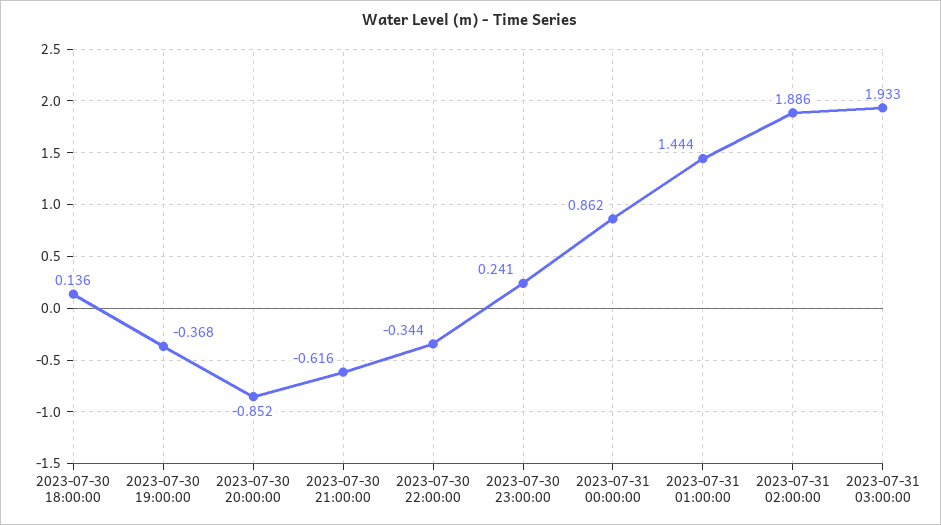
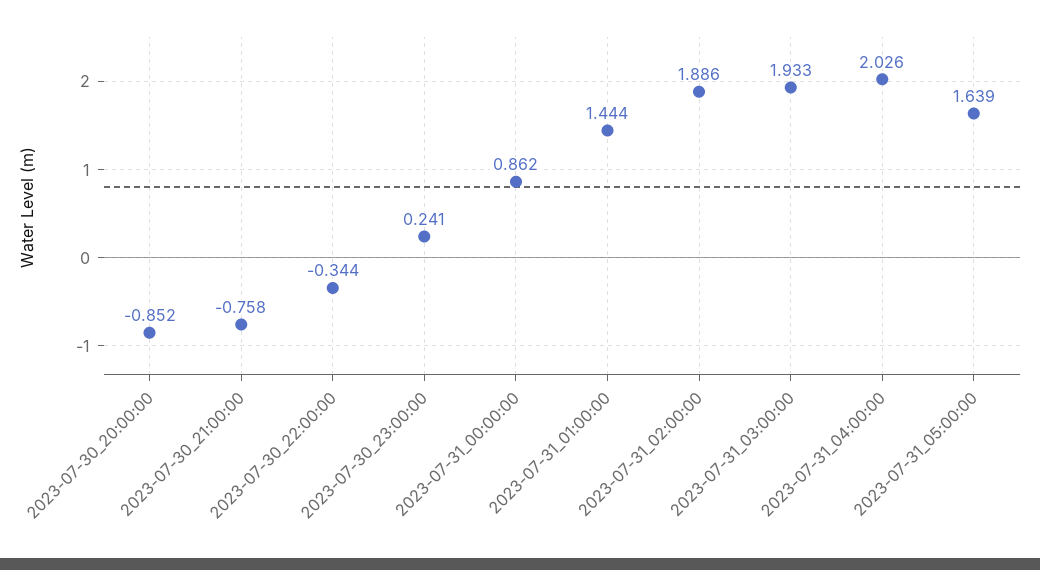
2023-07-30 18:00:00: 0.136 -> none
2023-07-30 19:00:00: -0.368 -> none
2023-07-30 21:00:00: -0.616 -> -0.758
2023-07-31_04:00:00: none -> 2.026
2023-07-31_05:00:00: none -> 1.639

